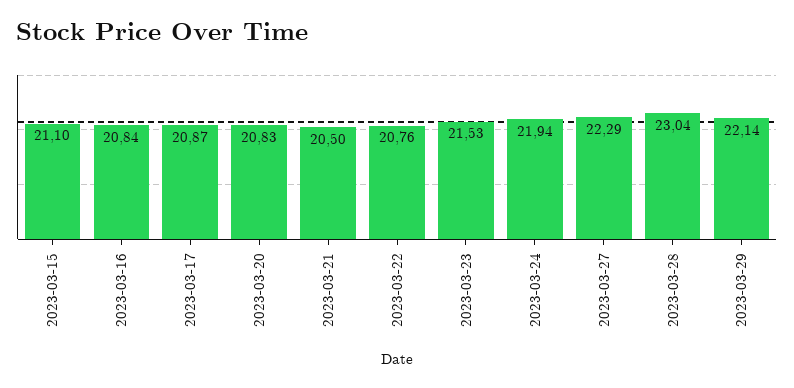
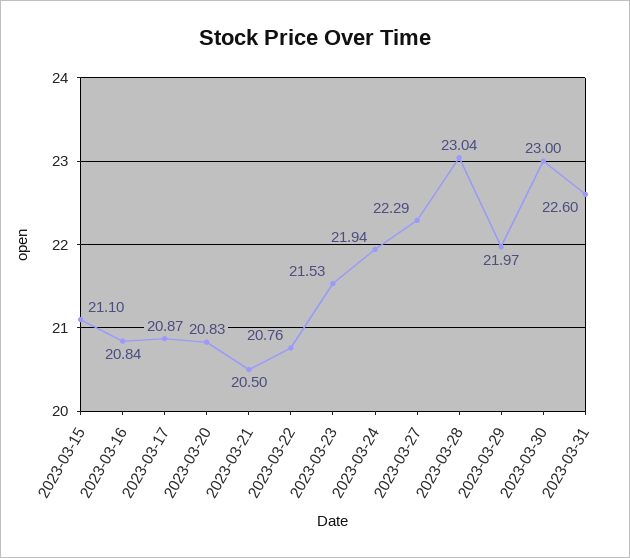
2023-03-29: 22.14 -> 21.97
2023-03-30: none -> 23
2023-03-31: none -> 22.6

